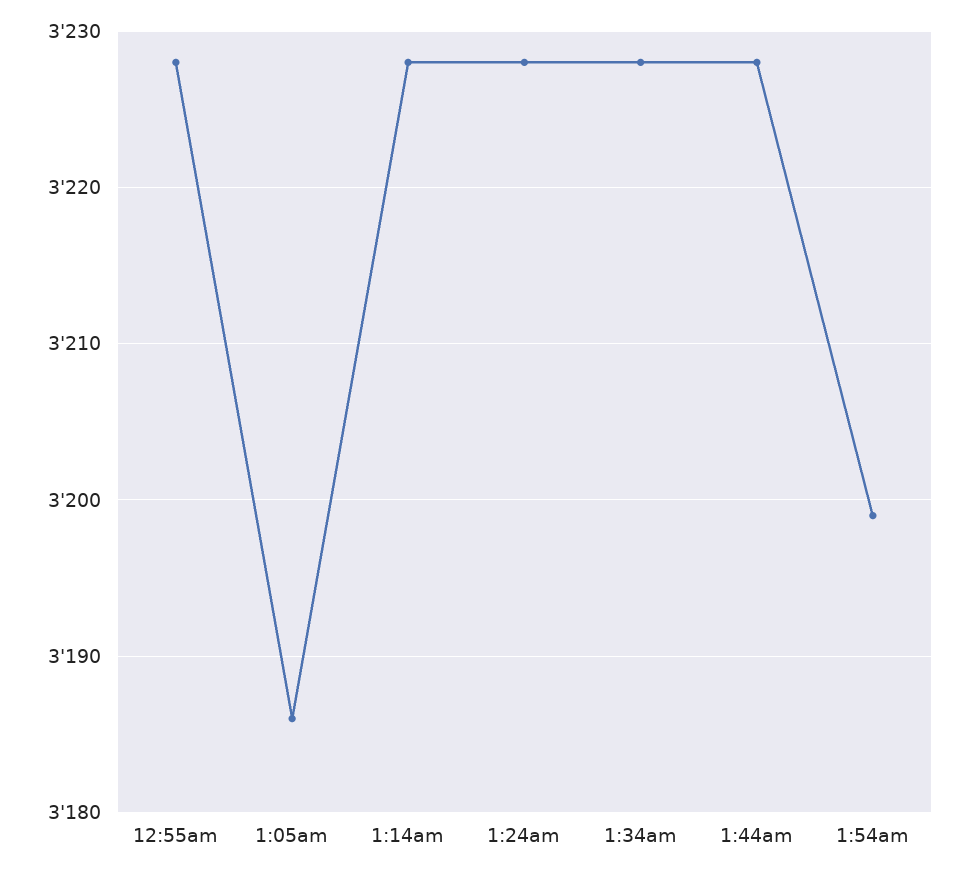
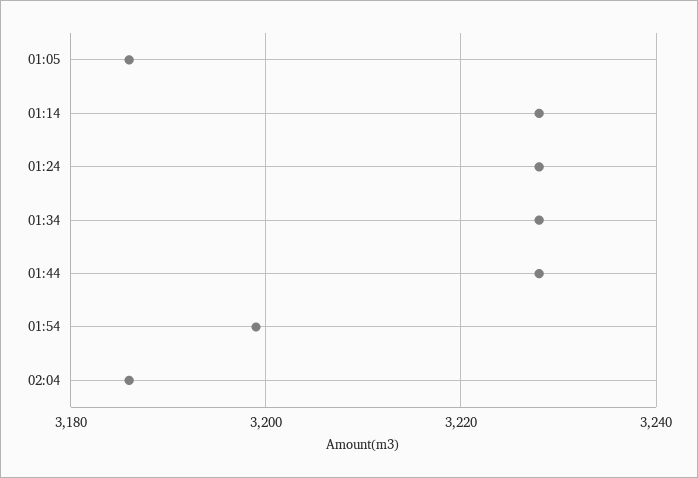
12:55am: 3228 -> none
02:04: none -> 3185

